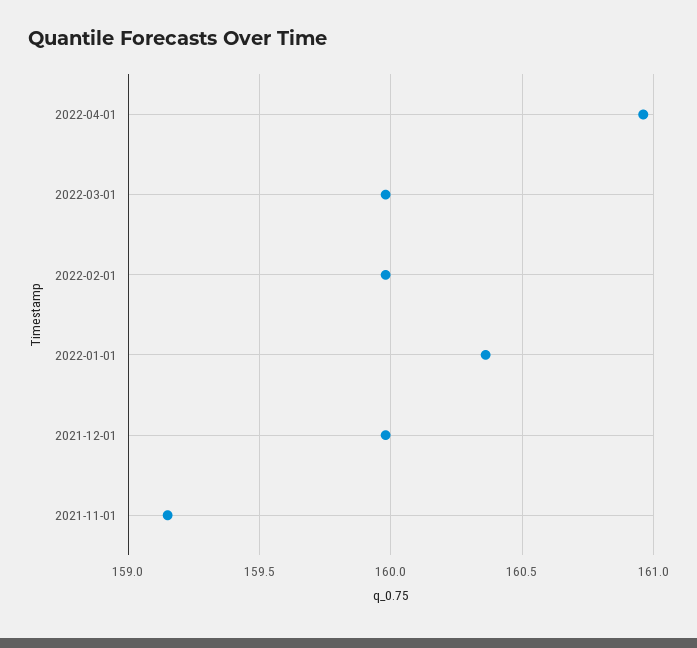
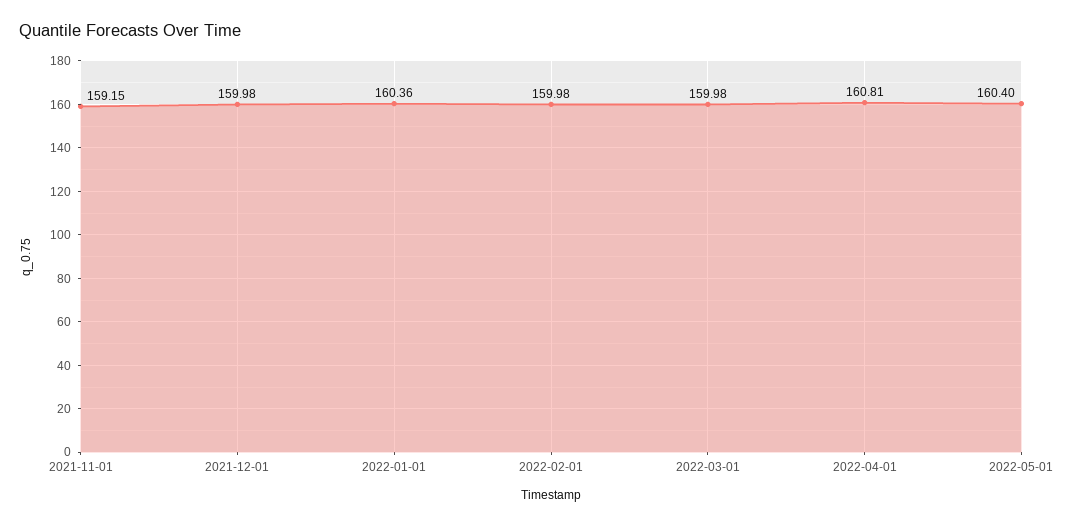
2022-04-01: 160.95 -> 160.81
2022-05-01: none -> 160.4

